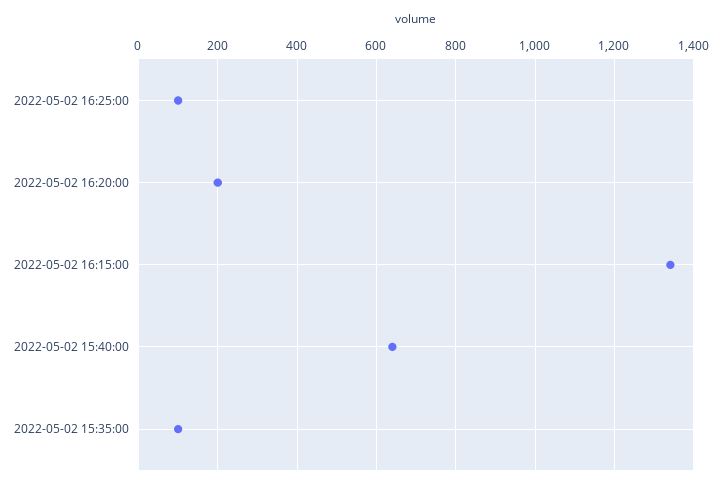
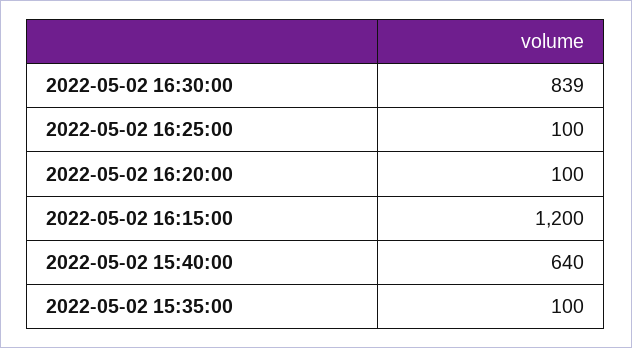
2022-05-02 16:20:00: 200 -> 100
2022-05-02 16:15:00: 1340 -> 1200
2022-05-02 16:30:00: none -> 839

